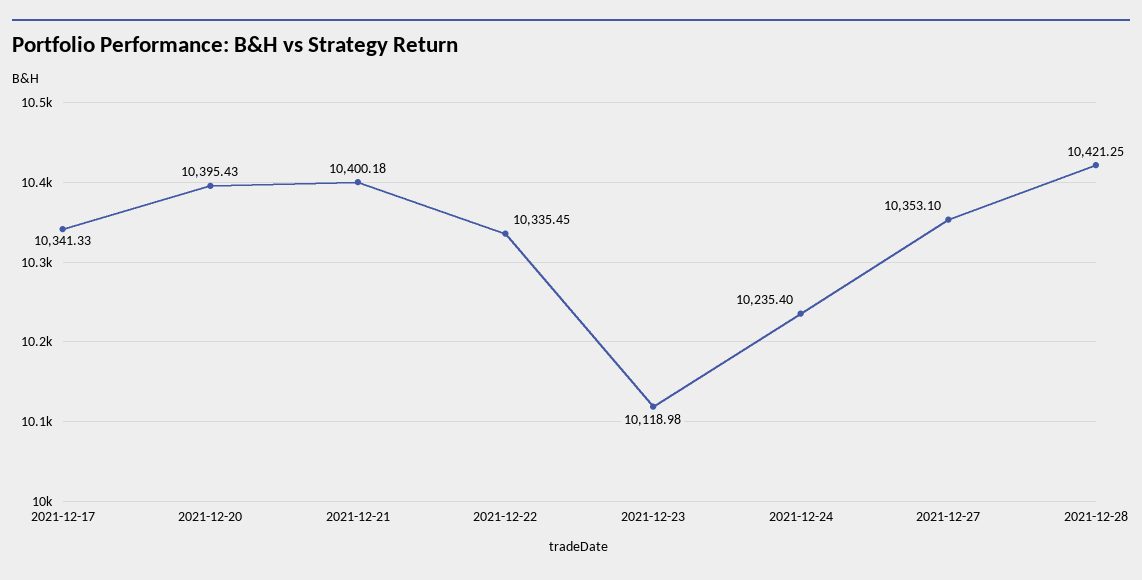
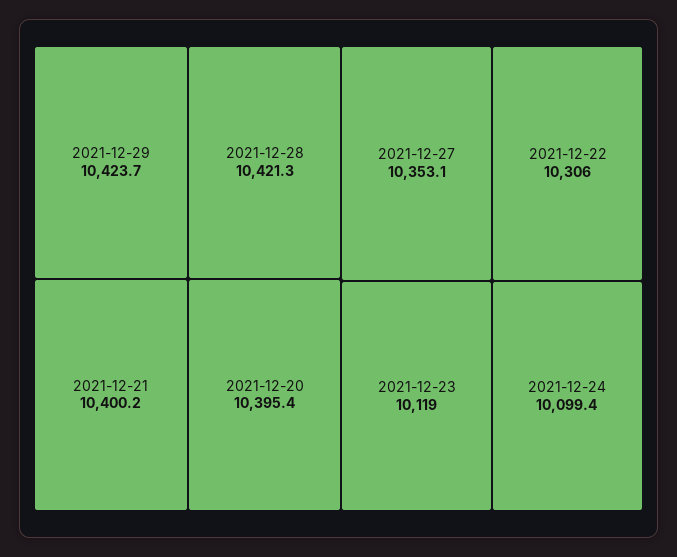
2021-12-17: 10341.33 -> none
2021-12-22: 10335.45 -> 10306
2021-12-24: 10235.4 -> 10099.4
2021-12-29: none -> 10423.7

